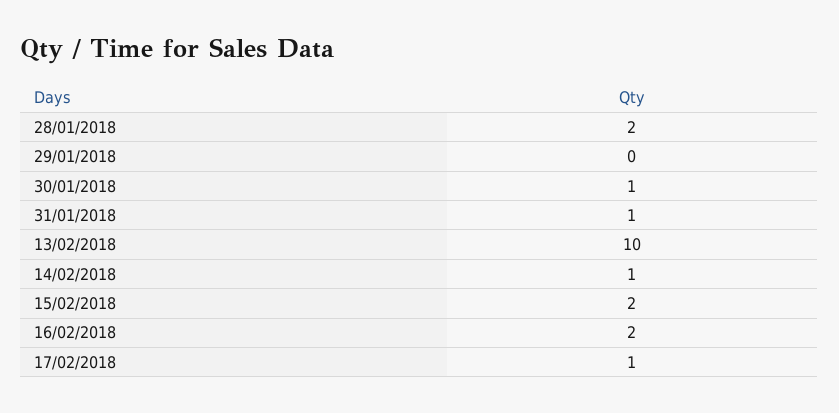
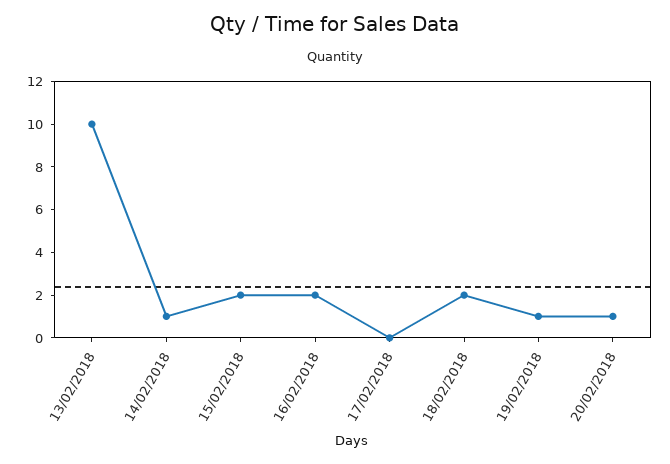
28/01/2018: 2 -> none
29/01/2018: 0 -> none
30/01/2018: 1 -> none
31/01/2018: 1 -> none
17/02/2018: 1 -> 0
18/02/2018: none -> 2
19/02/2018: none -> 1
20/02/2018: none -> 1

